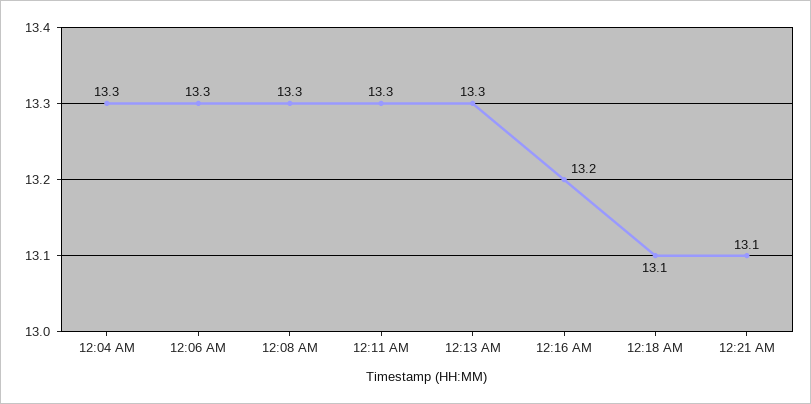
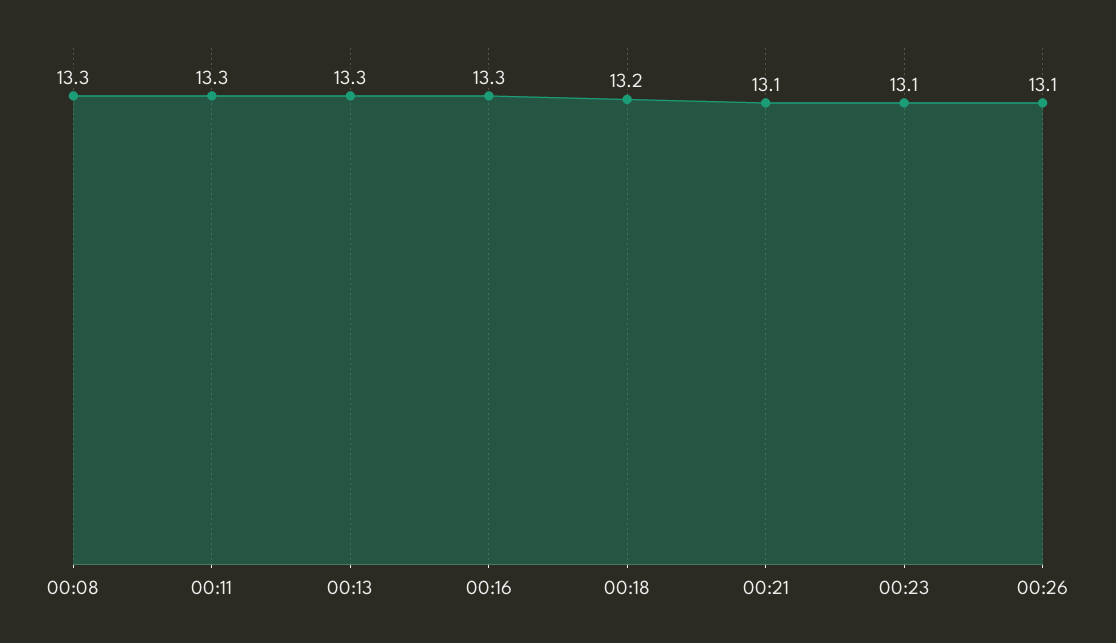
12:04 AM: 13.3 -> none
12:06 AM: 13.3 -> none
12:16 AM: 13.2 -> 13.3
12:18 AM: 13.1 -> 13.2
00:23: none -> 13.1
00:26: none -> 13.1

